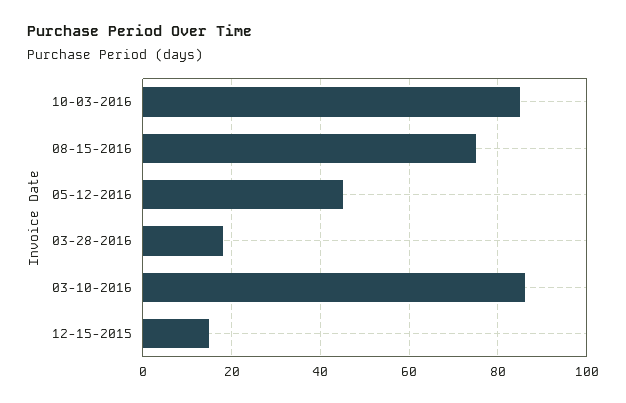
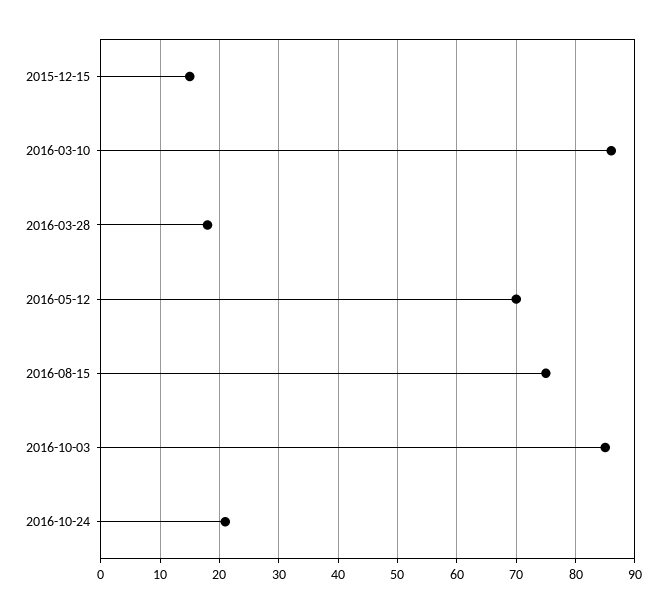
05-12-2016: 45 -> 70
2016-10-24: none -> 20

